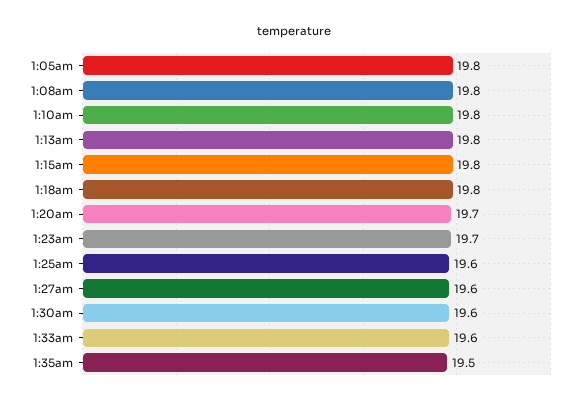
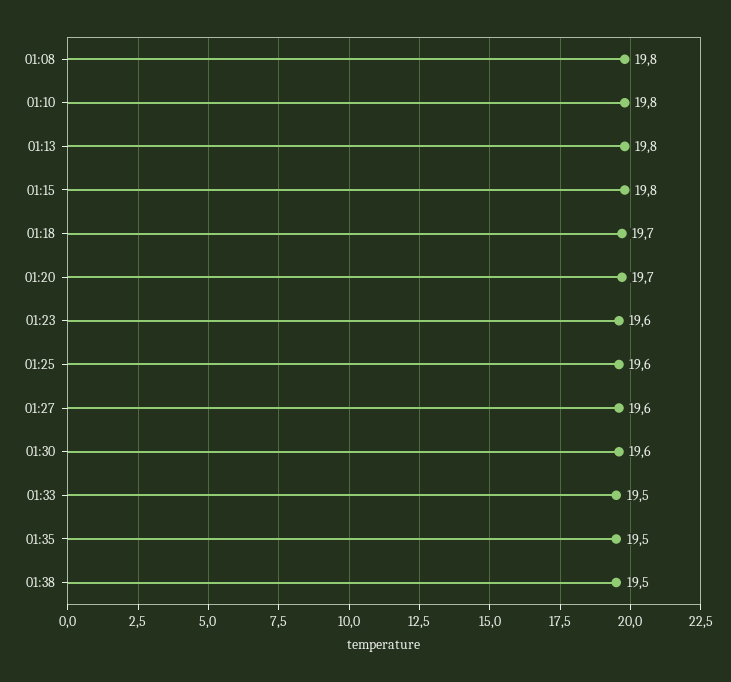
1:05am: 19.8 -> none
1:18am: 19.8 -> 19.7
1:23am: 19.7 -> 19.6
1:33am: 19.6 -> 19.5
01:38: none -> 19.5

